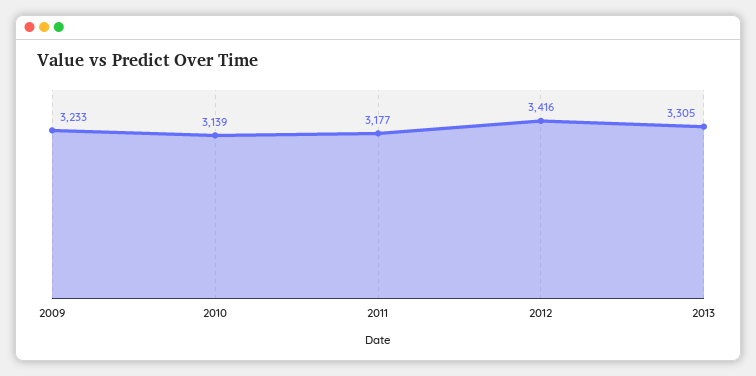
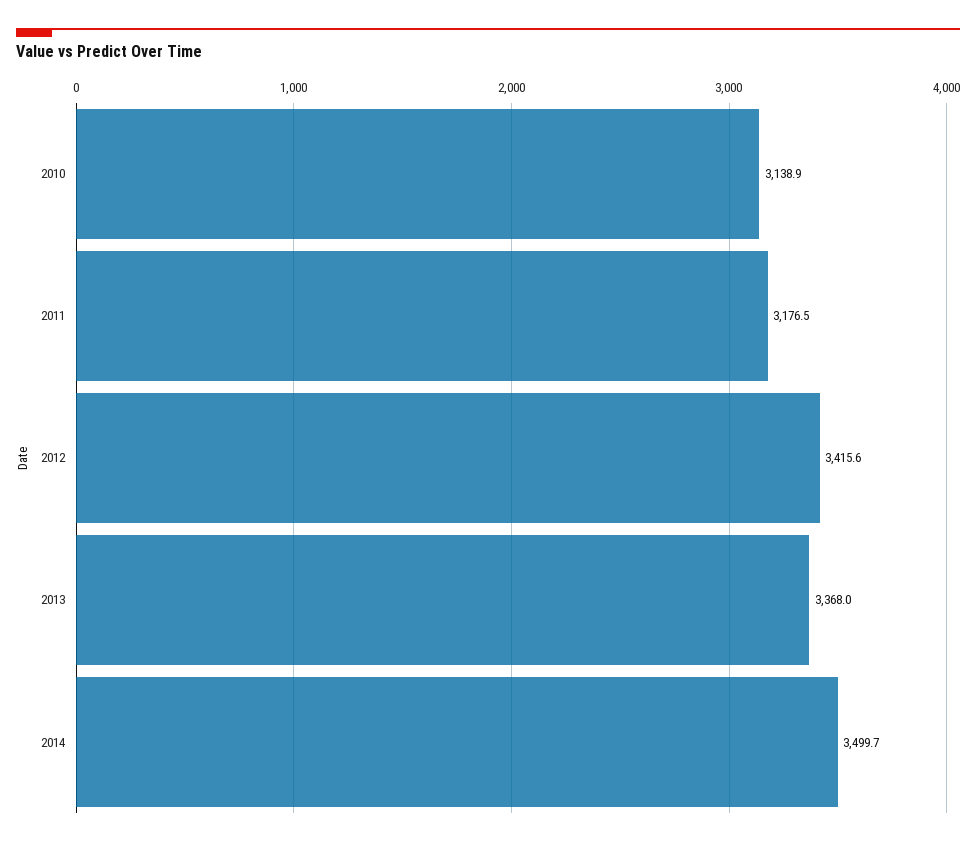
2009: 3233 -> none
2013: 3305 -> 3368
2014: none -> 3499.7

